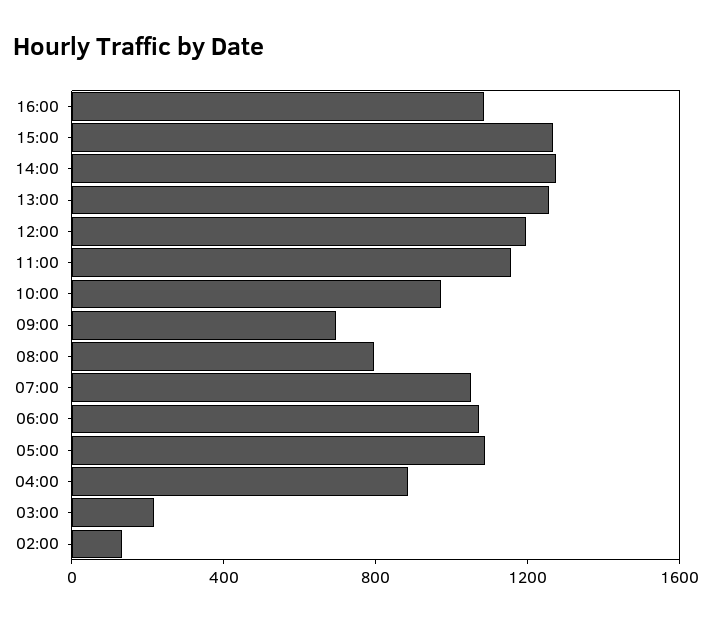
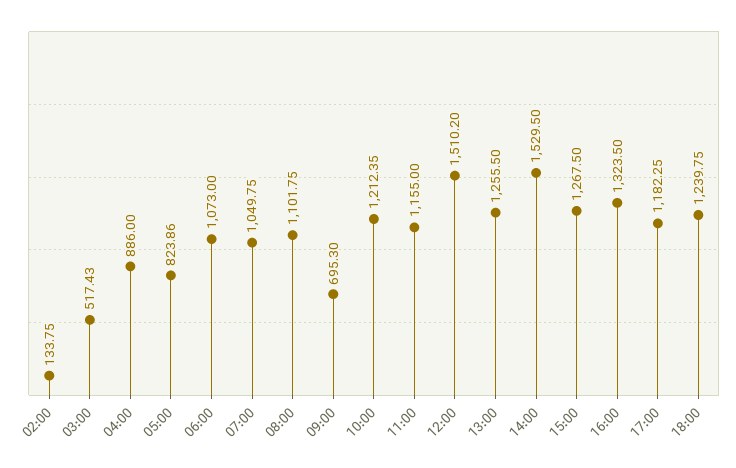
16:00: 1100 -> 1323.5
14:00: 1300 -> 1529.5
12:00: 1200 -> 1510.2
10:00: 1000 -> 1212.35
08:00: 800 -> 1101.75
05:00: 1100 -> 823.86
03:00: 200 -> 517.43
17:00: none -> 1182.25
18:00: none -> 1239.75

